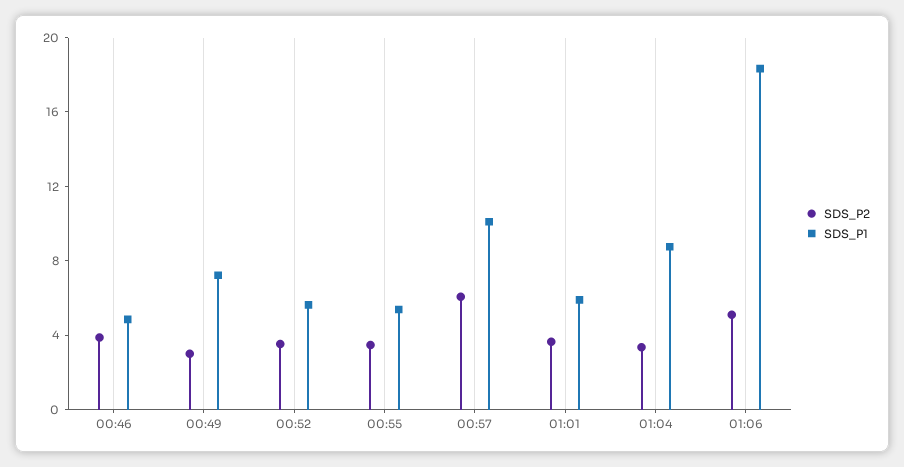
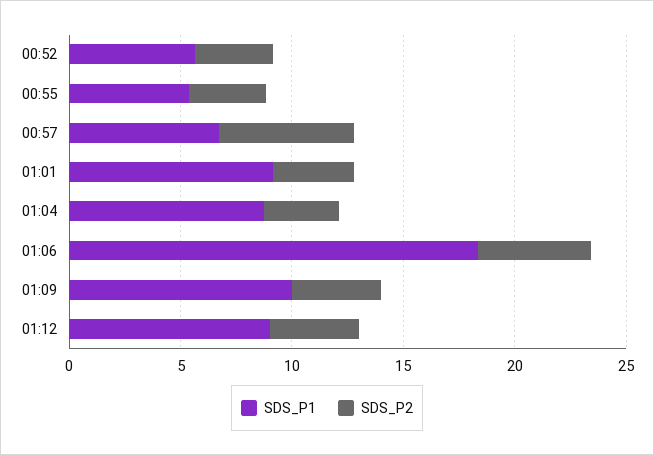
SDS_P2, 00:46: 4 -> none
SDS_P1, 00:46: 5 -> none
SDS_P2, 00:49: 3 -> none
SDS_P1, 00:49: 7 -> none
SDS_P1, 00:57: 10 -> 7
SDS_P1, 01:01: 6 -> 9
SDS_P1, 01:09: none -> 10
SDS_P2, 01:09: none -> 4
SDS_P1, 01:12: none -> 9
SDS_P2, 01:12: none -> 4

